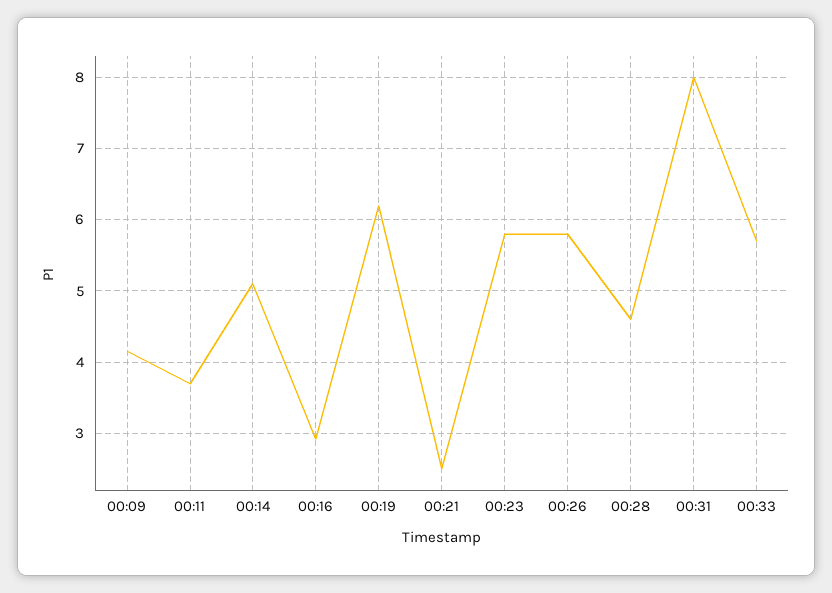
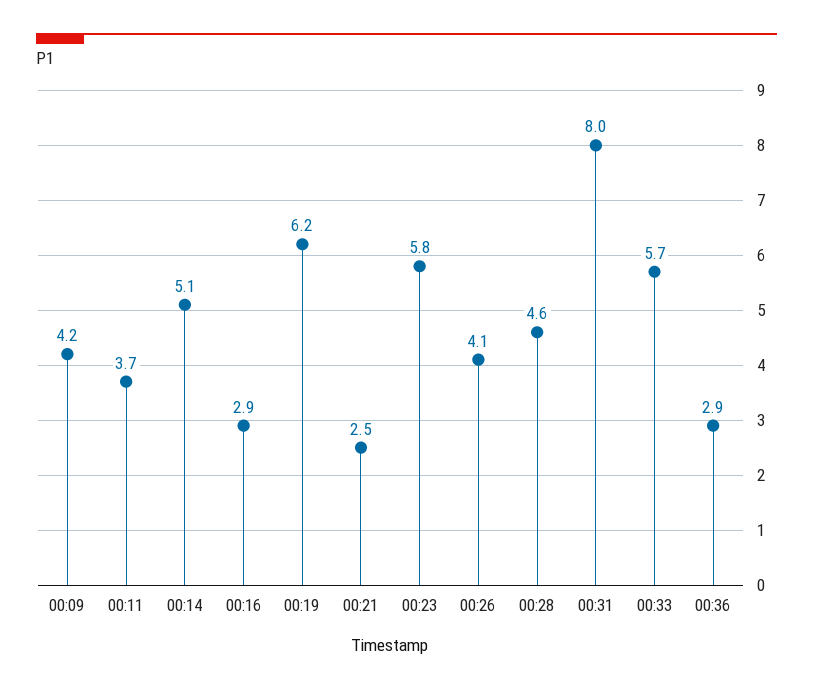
00:26: 5.8 -> 4.1
00:36: none -> 2.9

